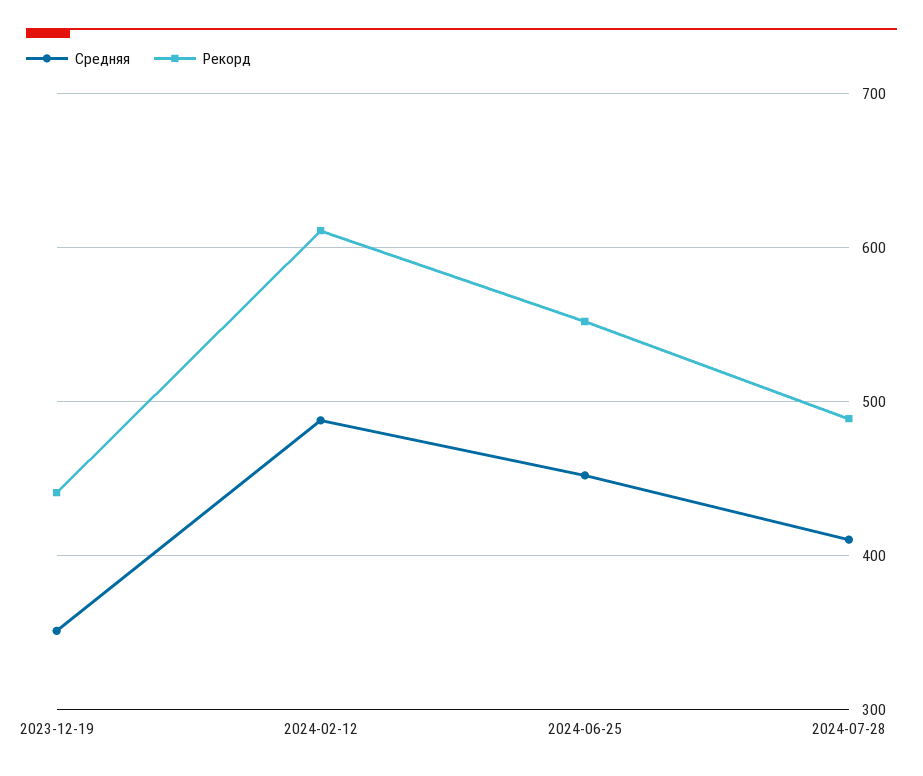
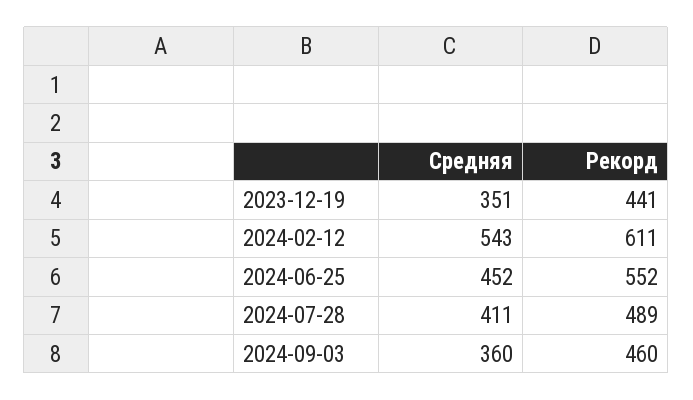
Средняя, 2024-02-12: 490 -> 543
Средняя, 2024-09-03: none -> 360
Рекорд, 2024-09-03: none -> 460

